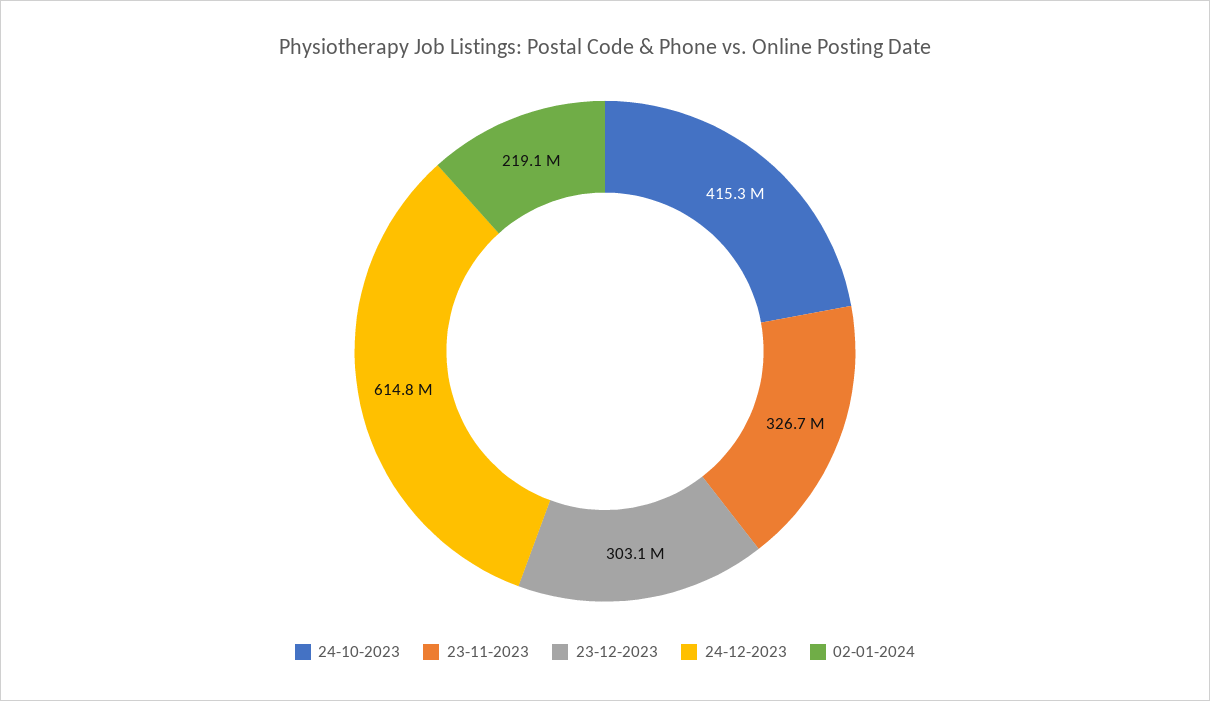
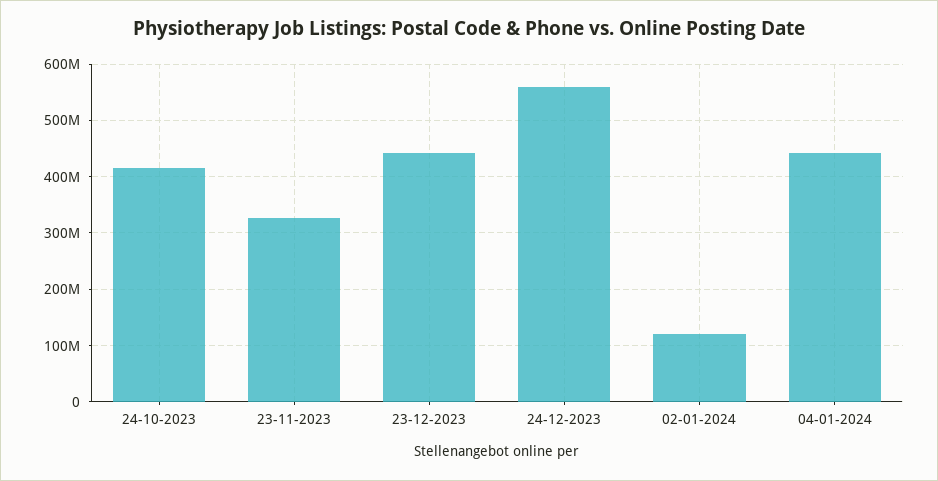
23-12-2023: 303100000 -> 440000000
24-12-2023: 614800000 -> 560000000
02-01-2024: 219100000 -> 120000000
04-01-2024: none -> 440000000

